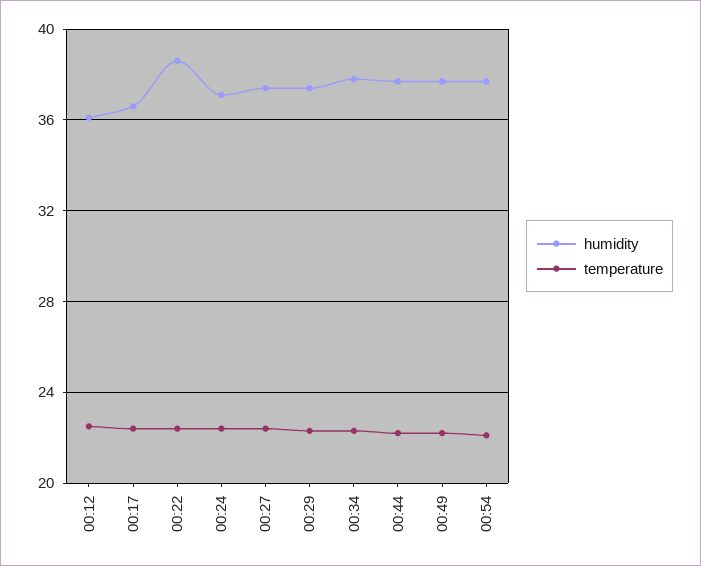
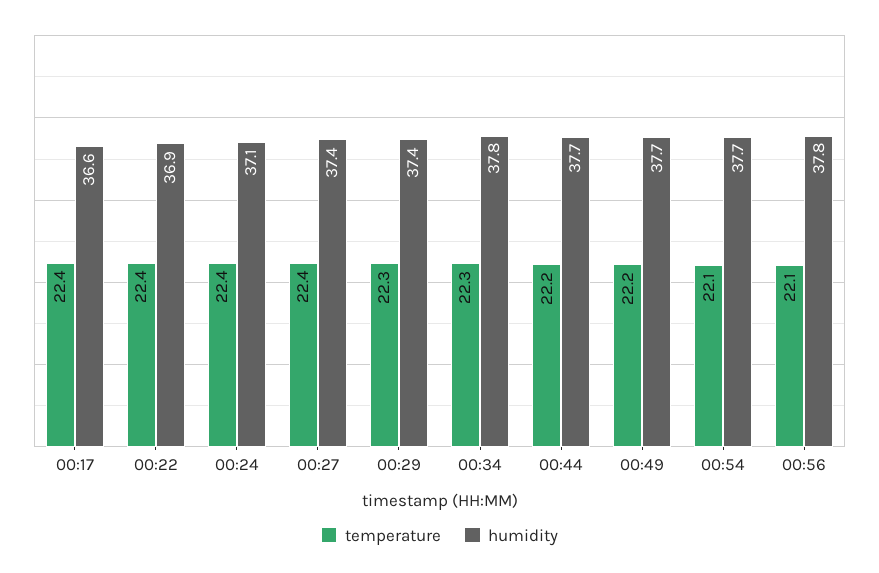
humidity, 00:12: 36 -> none
temperature, 00:12: 22.5 -> none
humidity, 00:22: 38.5 -> 36.9
temperature, 00:56: none -> 22.1
humidity, 00:56: none -> 37.8

